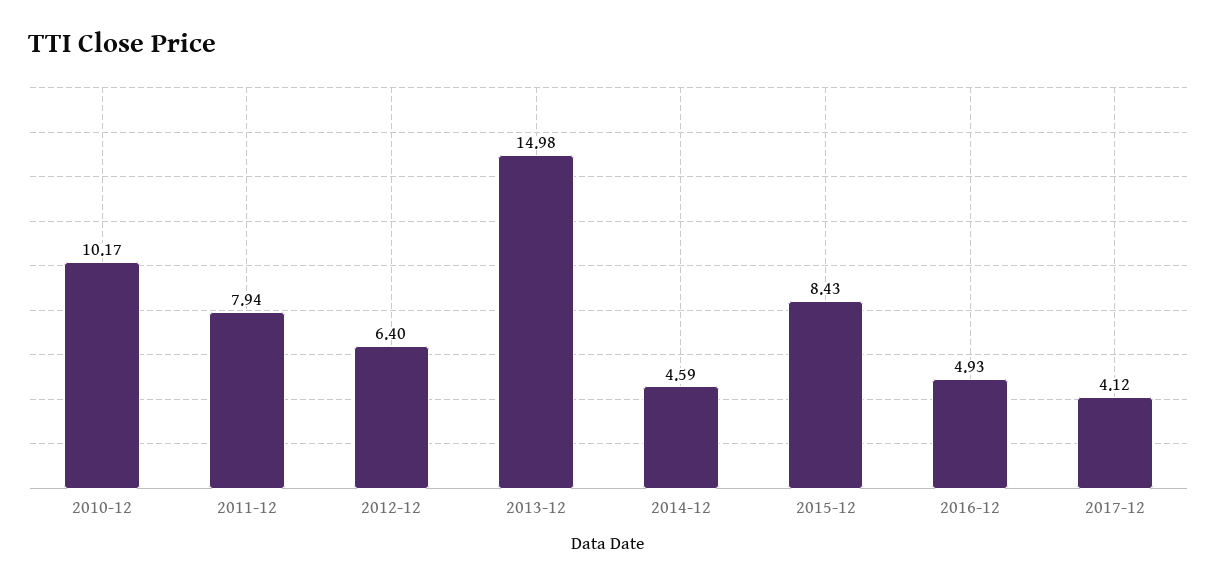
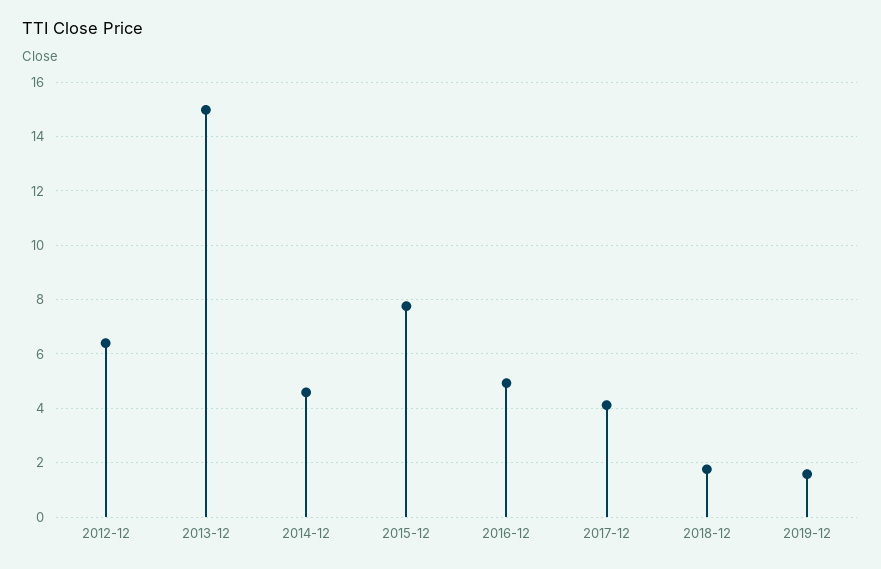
2010-12: 10.17 -> none
2011-12: 7.94 -> none
2015-12: 8.43 -> 7.75
2018-12: none -> 1.75
2019-12: none -> 1.5

